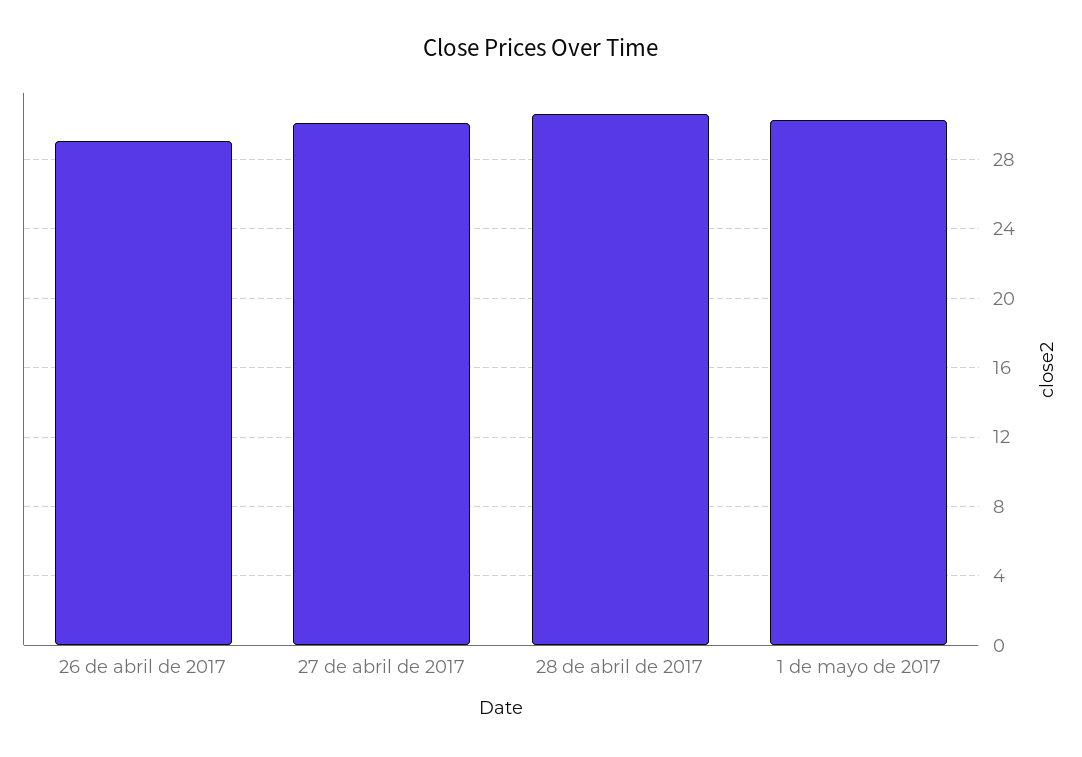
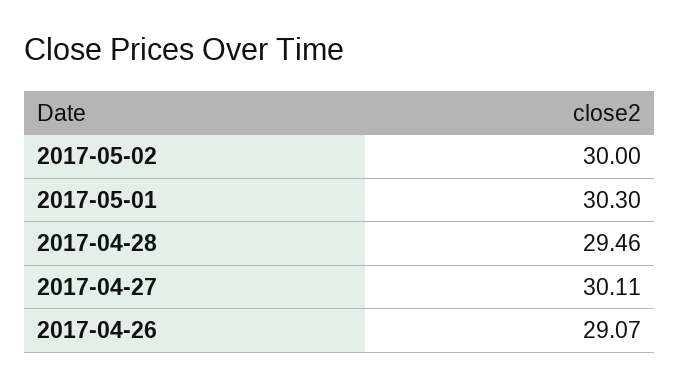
28 de abril de 2017: 30.5 -> 29.46
2017-05-02: none -> 30

